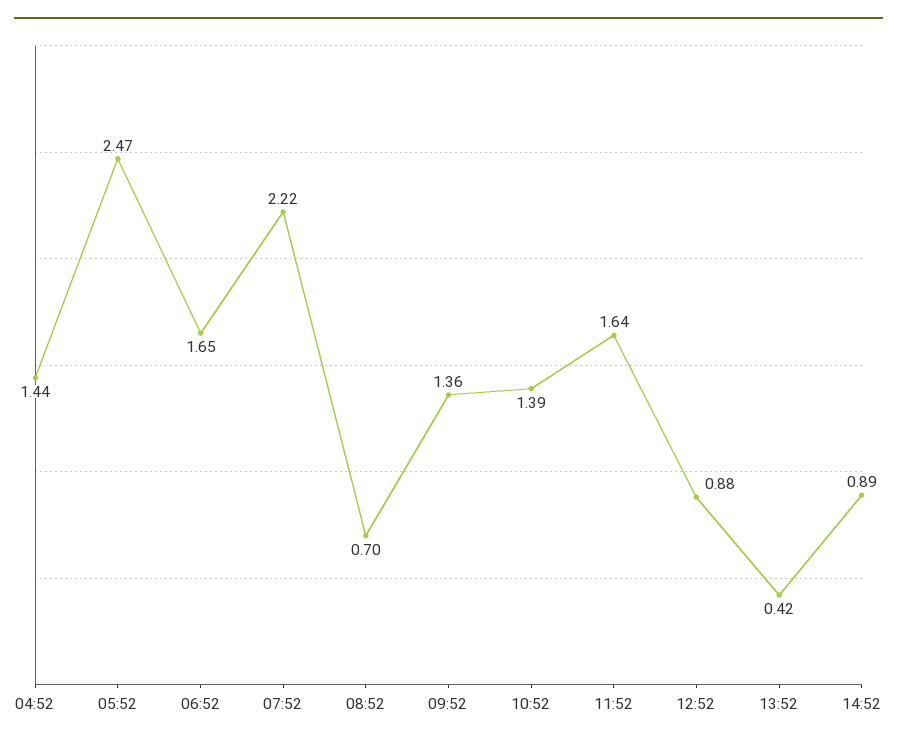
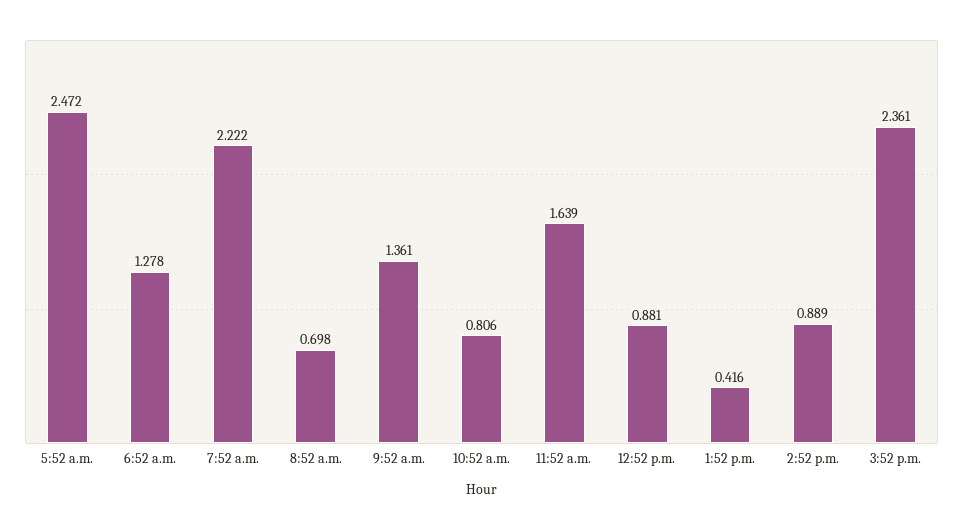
04:52: 1.44 -> none
06:52: 1.65 -> 1.278
10:52: 1.39 -> 0.806
3:52 p.m.: none -> 2.361

